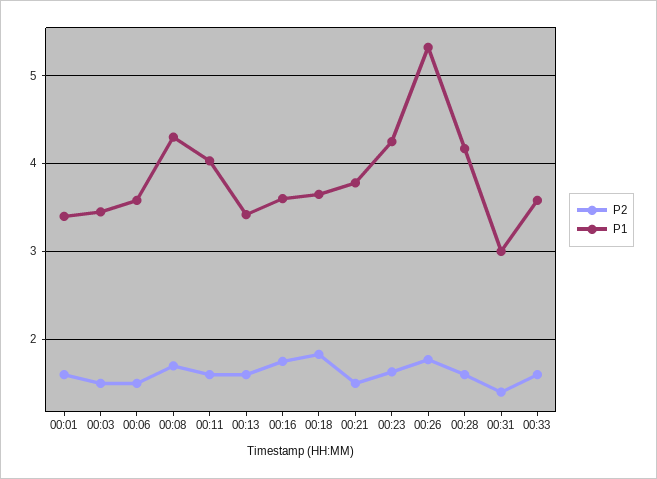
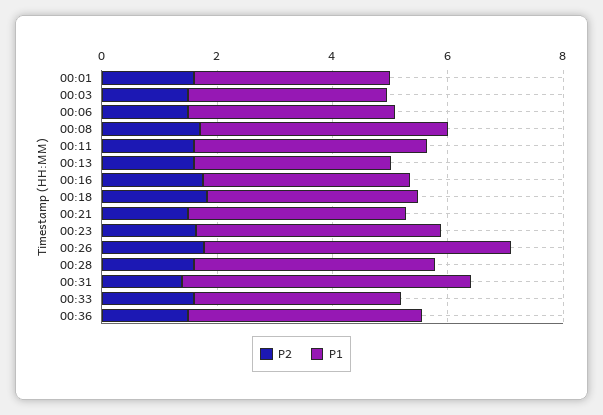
P1, 00:31: 3 -> 5
P2, 00:36: none -> 1.5
P1, 00:36: none -> 4

